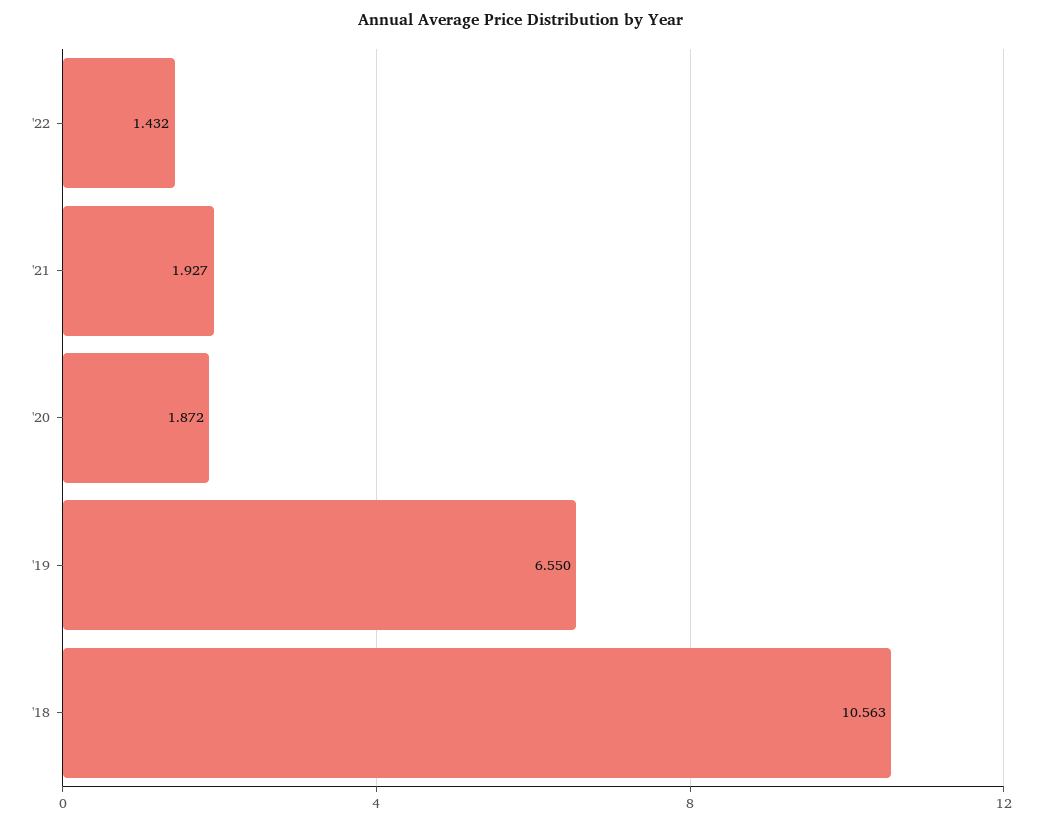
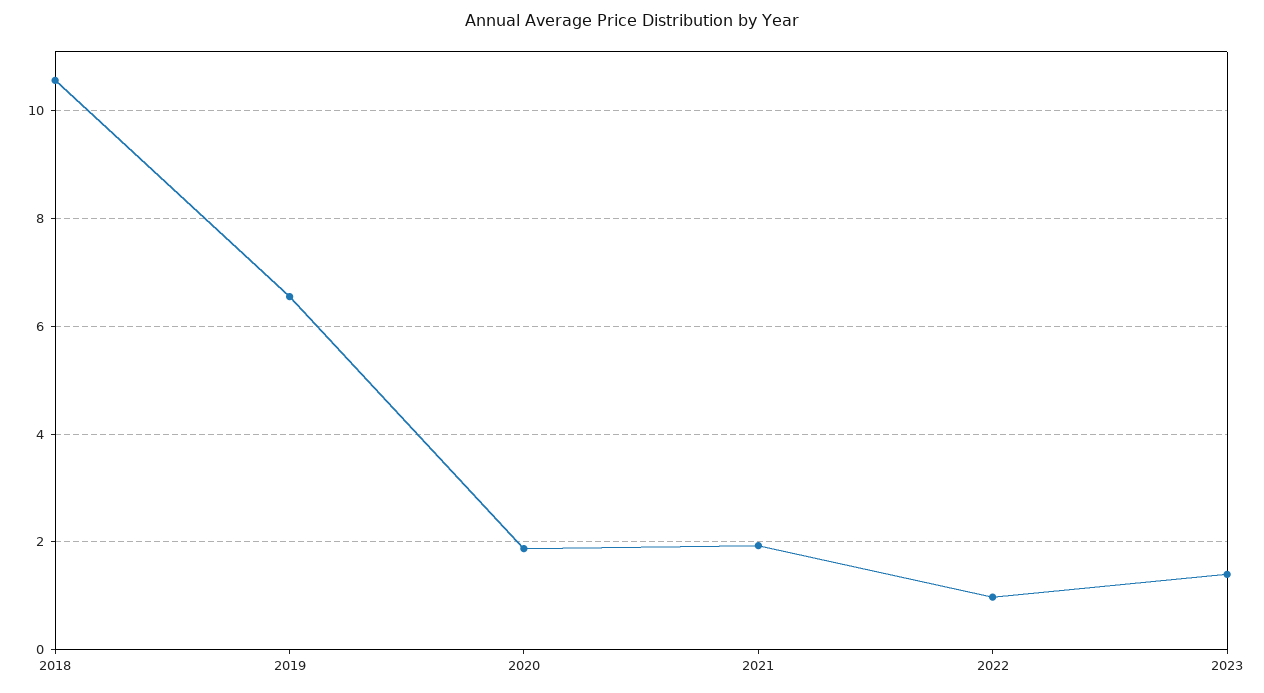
'22: 1.432 -> 1
2023: none -> 1.4

